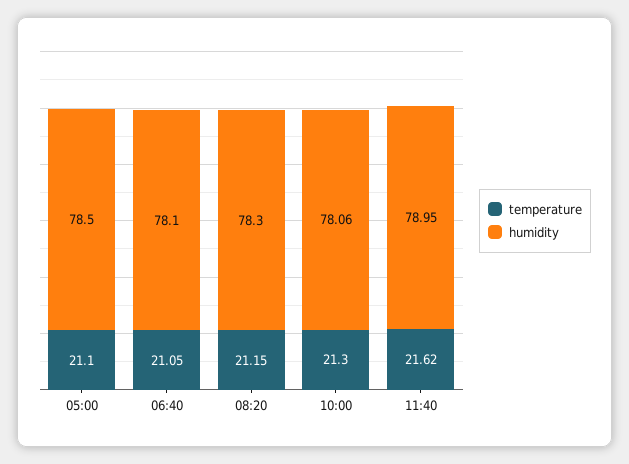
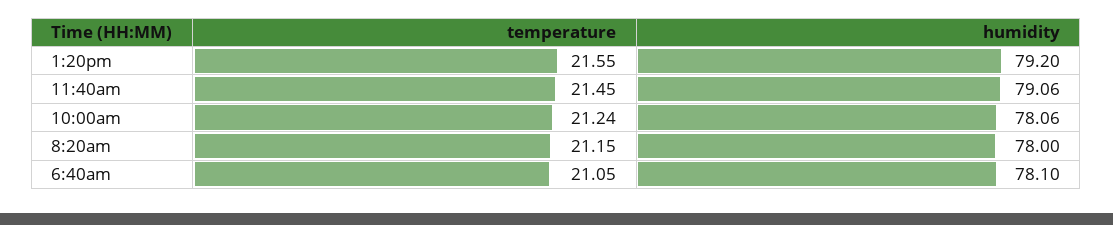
temperature, 05:00: 21.1 -> none
humidity, 05:00: 78.5 -> none
humidity, 08:20: 78.3 -> 78
temperature, 10:00: 21.3 -> 21.24
temperature, 11:40: 21.62 -> 21.45
humidity, 11:40: 78.95 -> 79.06
temperature, 1:20pm: none -> 21.55
humidity, 1:20pm: none -> 79.2

